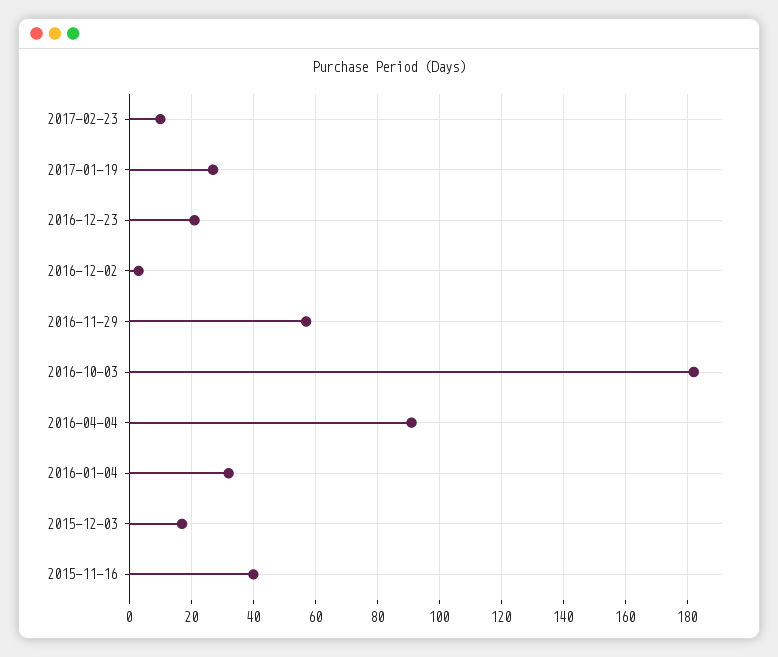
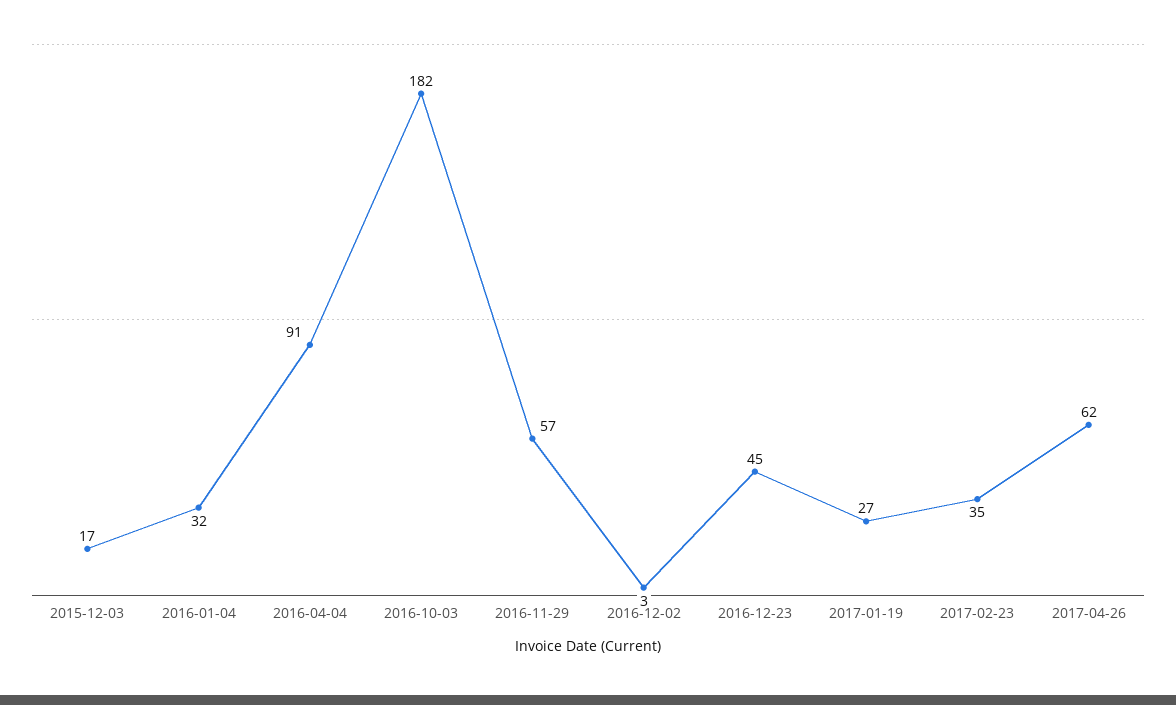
2017-02-23: 10 -> 35
2016-12-23: 20 -> 45
2015-11-16: 40 -> none
2017-04-26: none -> 62

